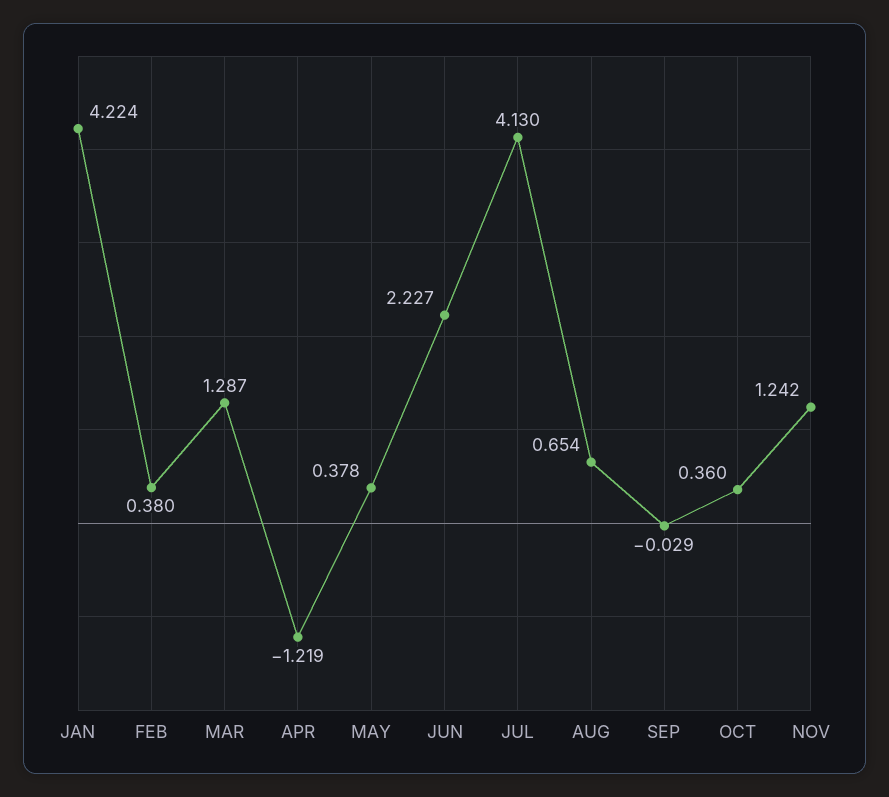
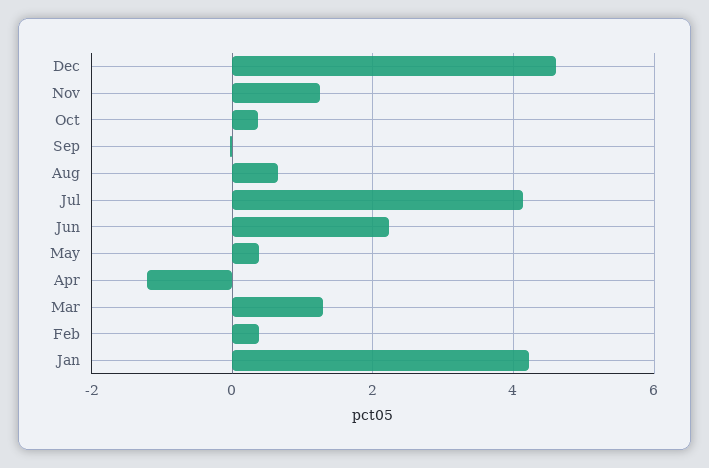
Dec: none -> 4.6

